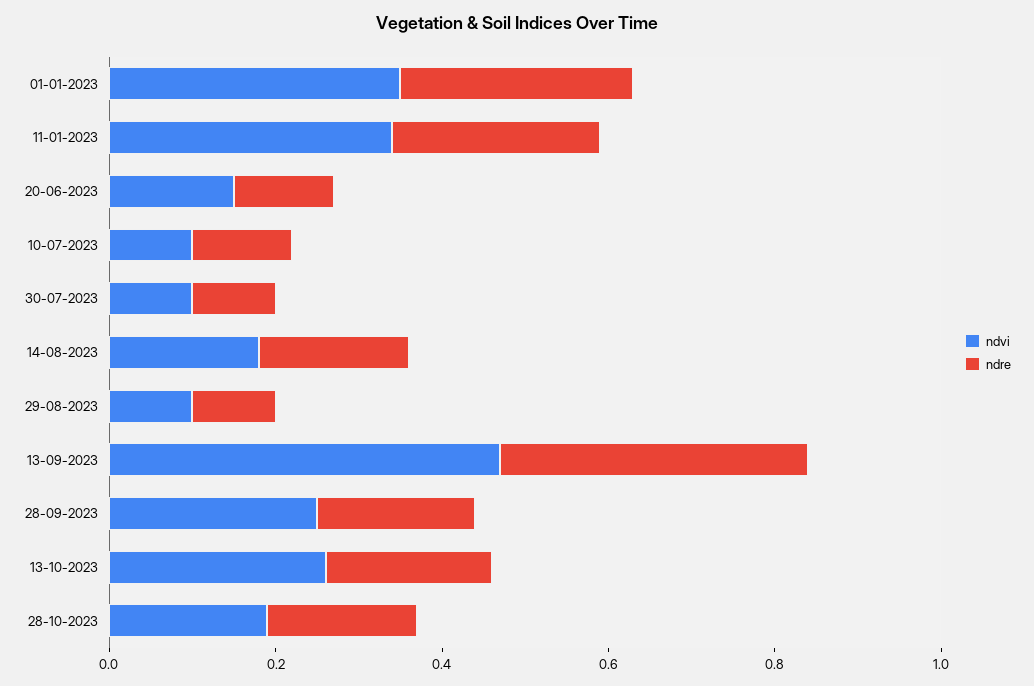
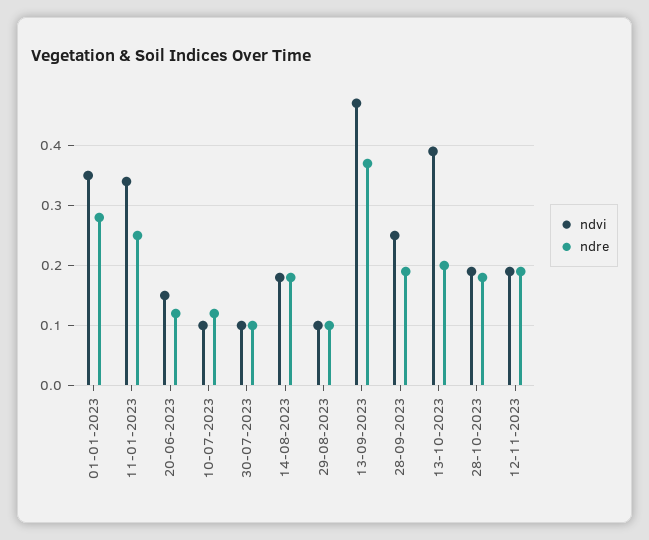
ndvi, 13-10-2023: 0.25 -> 0.39
ndvi, 12-11-2023: none -> 0.19
ndre, 12-11-2023: none -> 0.19

